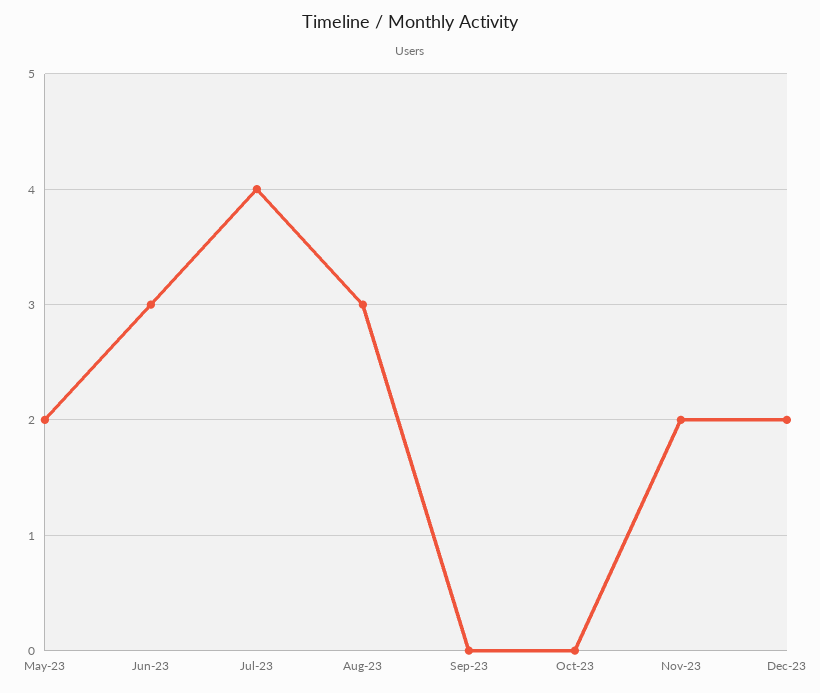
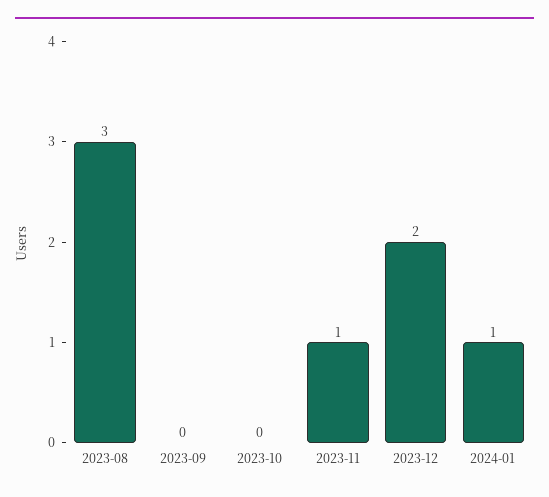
May-23: 2 -> none
Jun-23: 3 -> none
Jul-23: 4 -> none
Nov-23: 2 -> 1
2024-01: none -> 1

